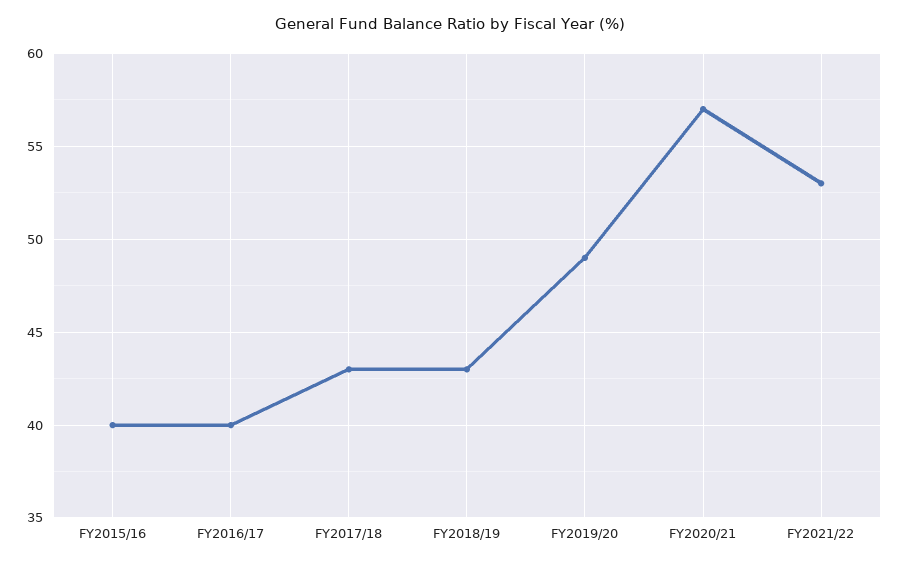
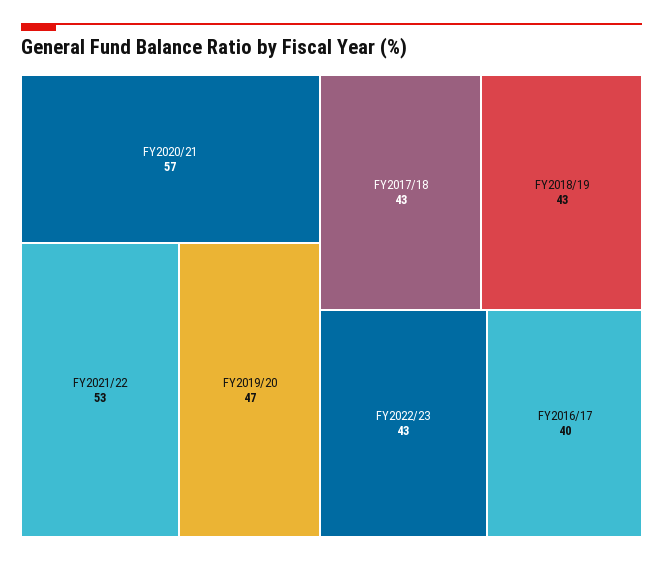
FY2015/16: 40 -> none
FY2019/20: 49 -> 47
FY2022/23: none -> 43

